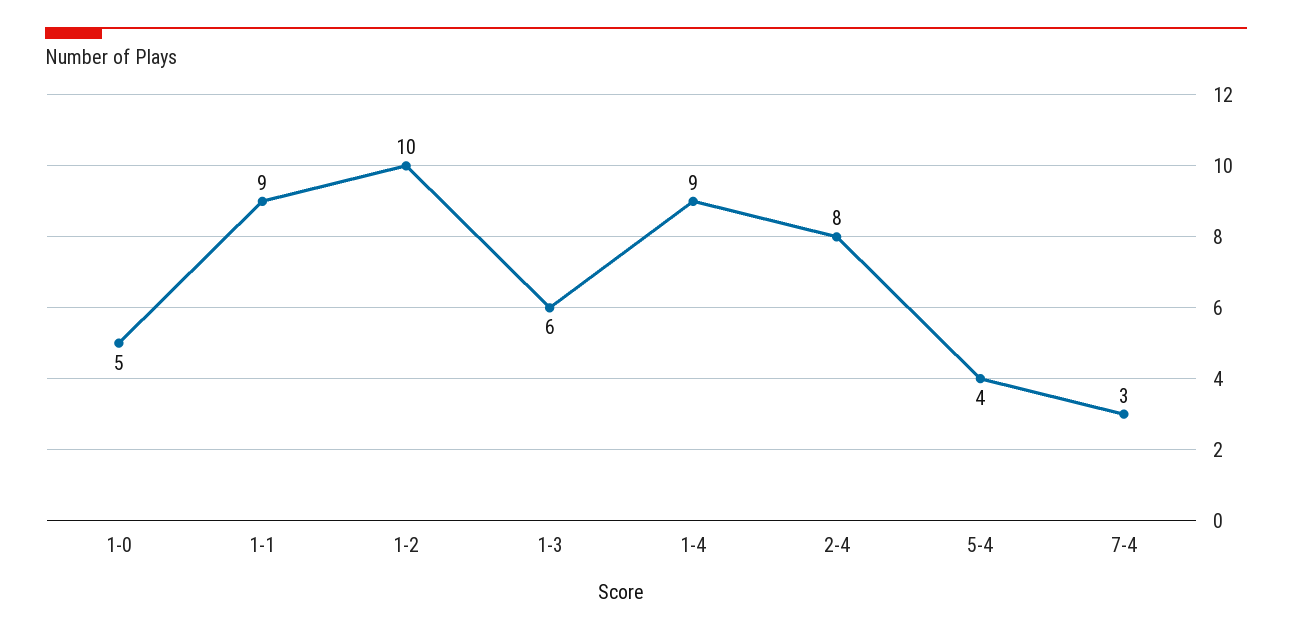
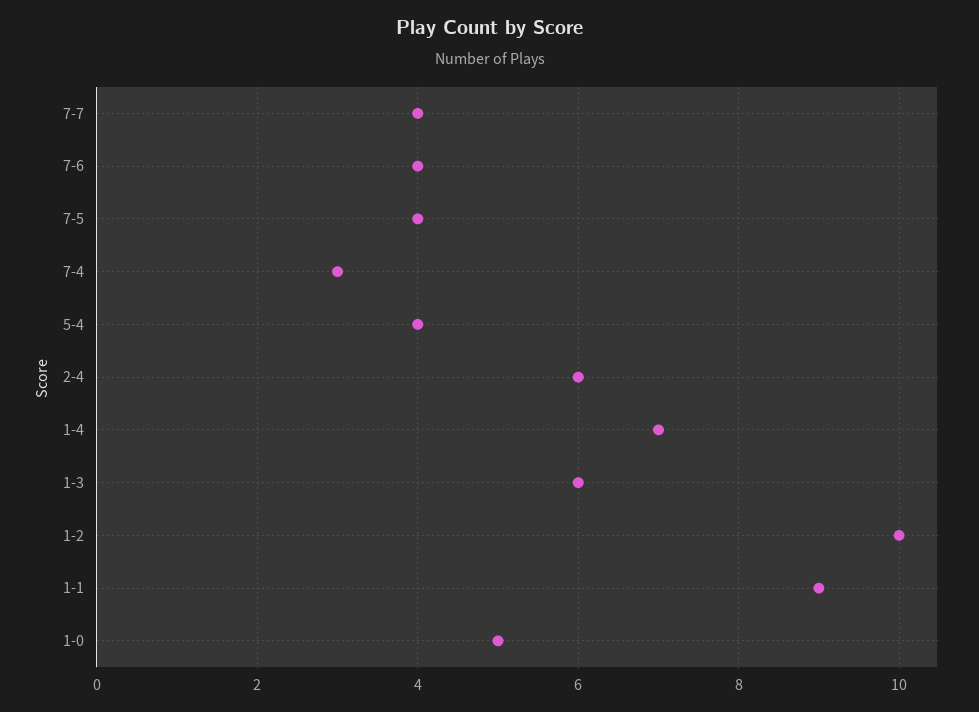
1-4: 9 -> 7
2-4: 8 -> 6
7-7: none -> 4
7-6: none -> 4
7-5: none -> 4

